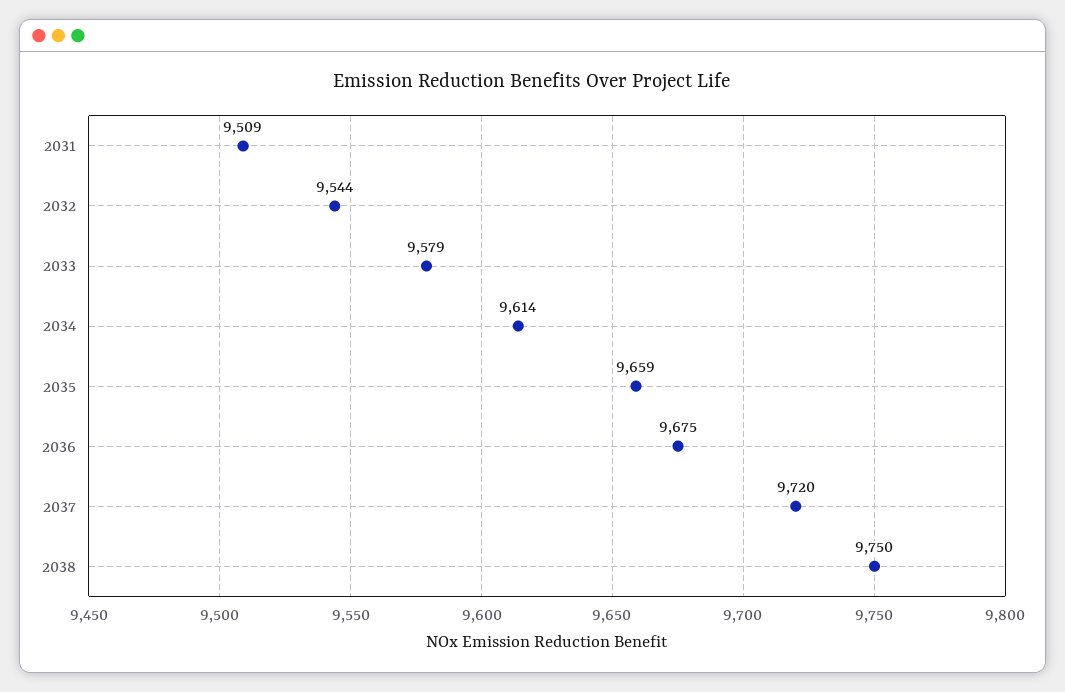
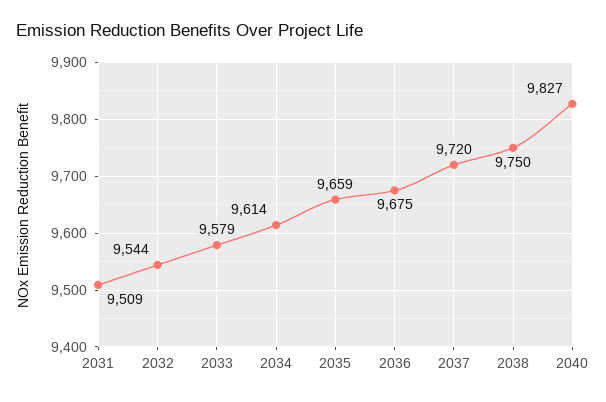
2040: none -> 9827

